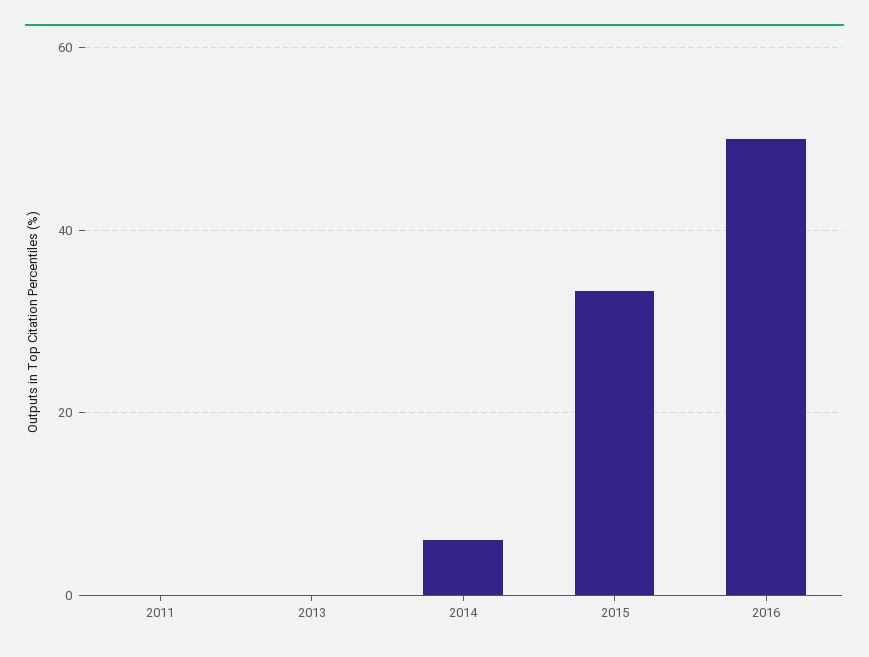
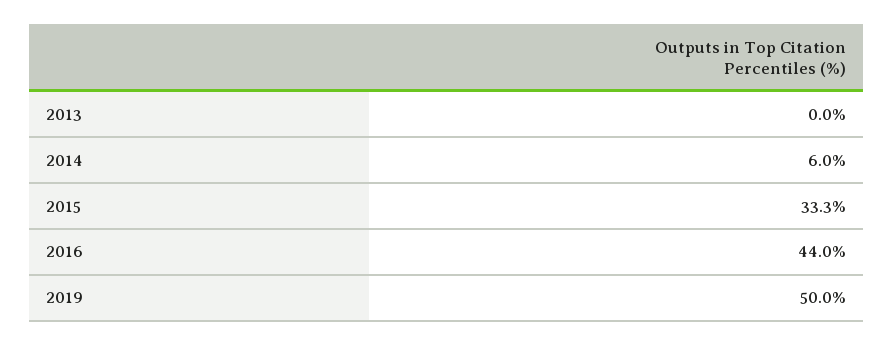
2011: 0 -> none
2016: 50 -> 44
2019: none -> 50

